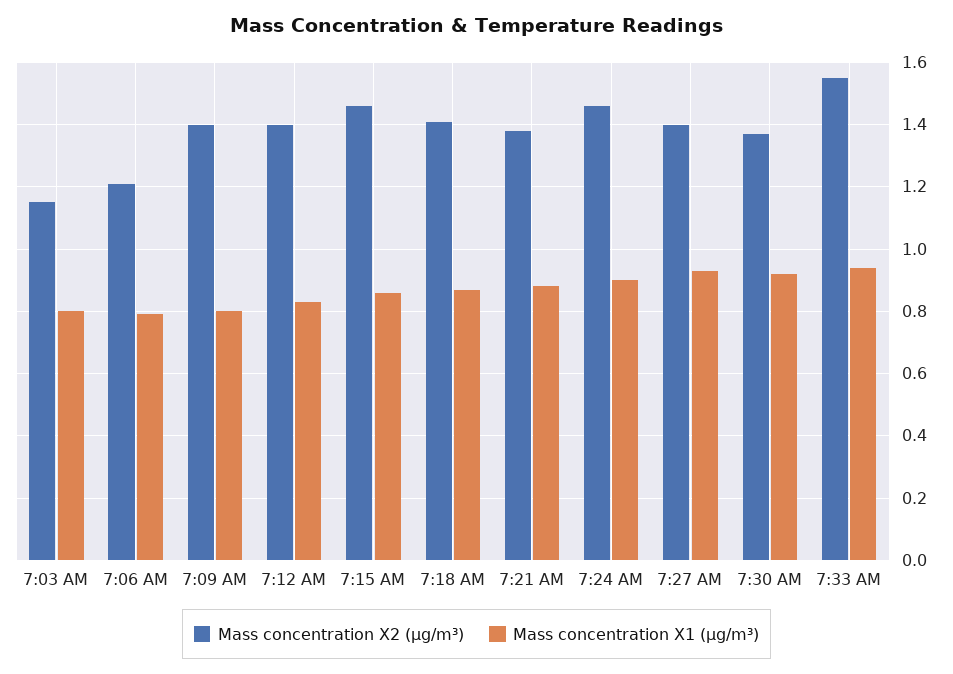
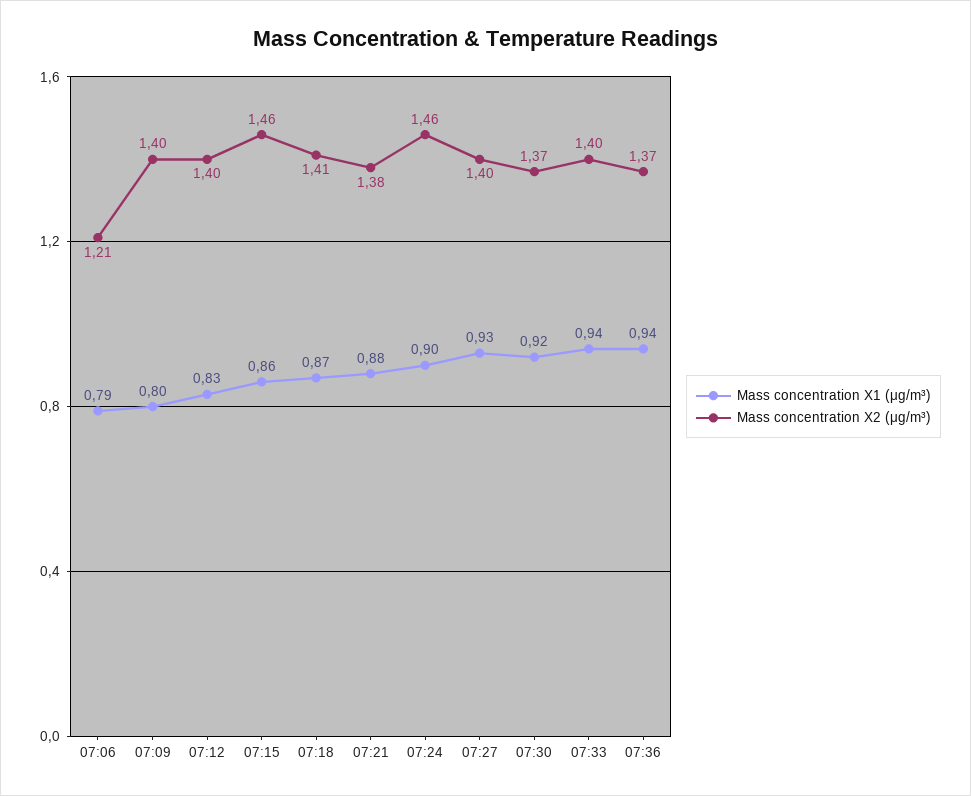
Mass concentration X2 (μg/m³), 7:03 AM: 1.15 -> none
Mass concentration X1 (μg/m³), 7:03 AM: 0.8 -> none
Mass concentration X2 (μg/m³), 7:33 AM: 1.55 -> 1.4
Mass concentration X1 (μg/m³), 07:36: none -> 0.94
Mass concentration X2 (μg/m³), 07:36: none -> 1.37

